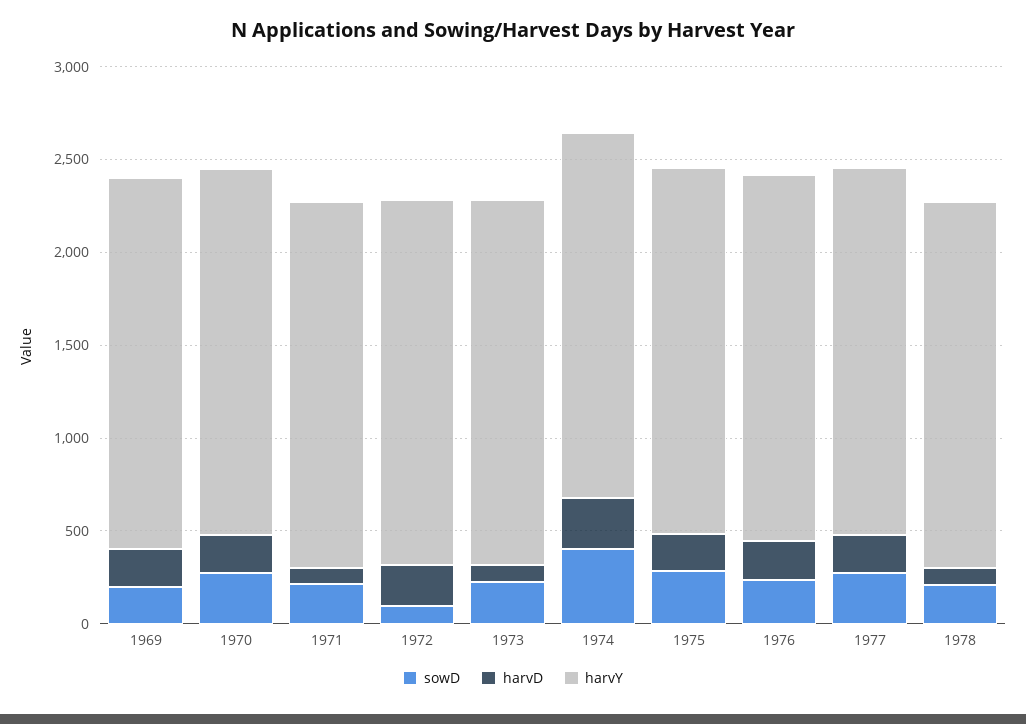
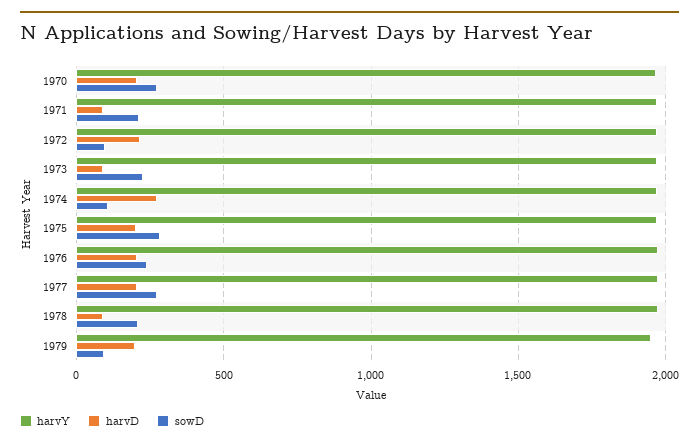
sowD, 1969: 200 -> none
harvD, 1969: 200 -> none
harvY, 1969: 2000 -> none
sowD, 1974: 400 -> 100
harvY, 1979: none -> 1950
harvD, 1979: none -> 200
sowD, 1979: none -> 100

